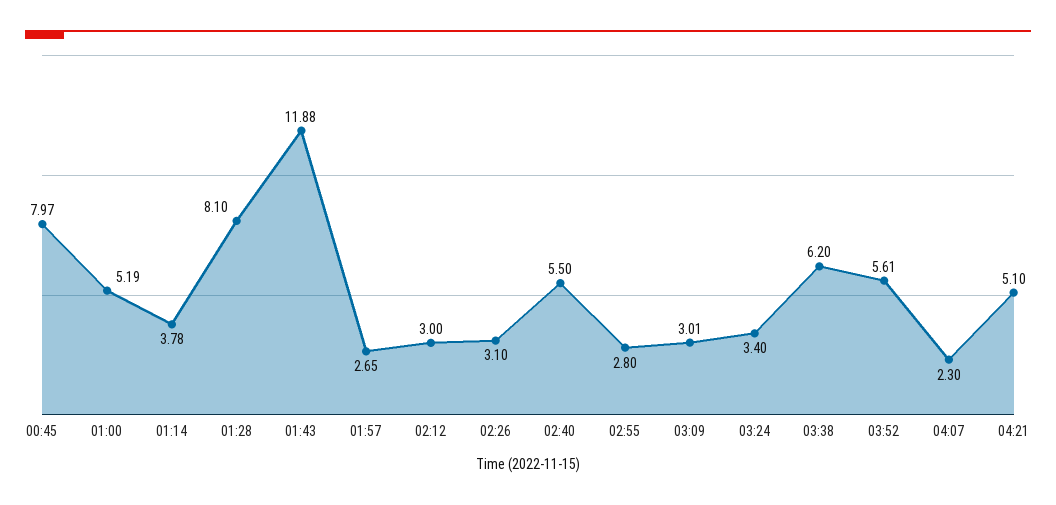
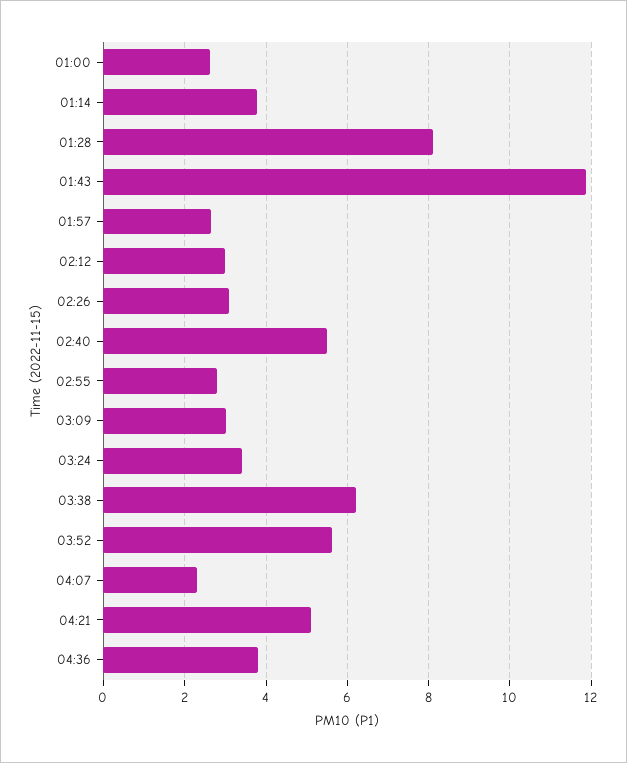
00:45: 7.97 -> none
01:00: 5.19 -> 2.6
04:36: none -> 3.8

